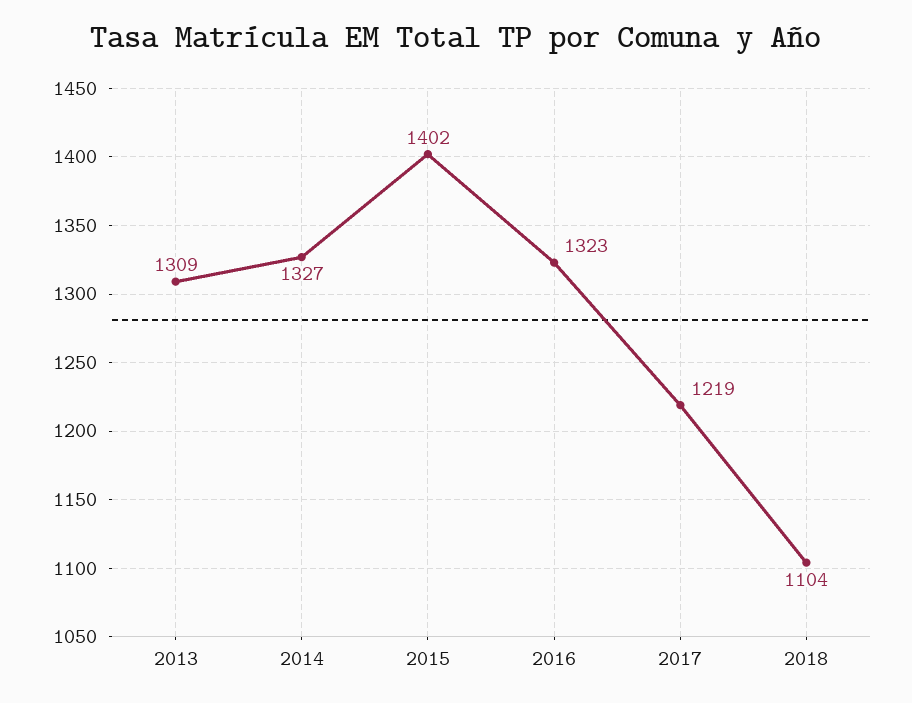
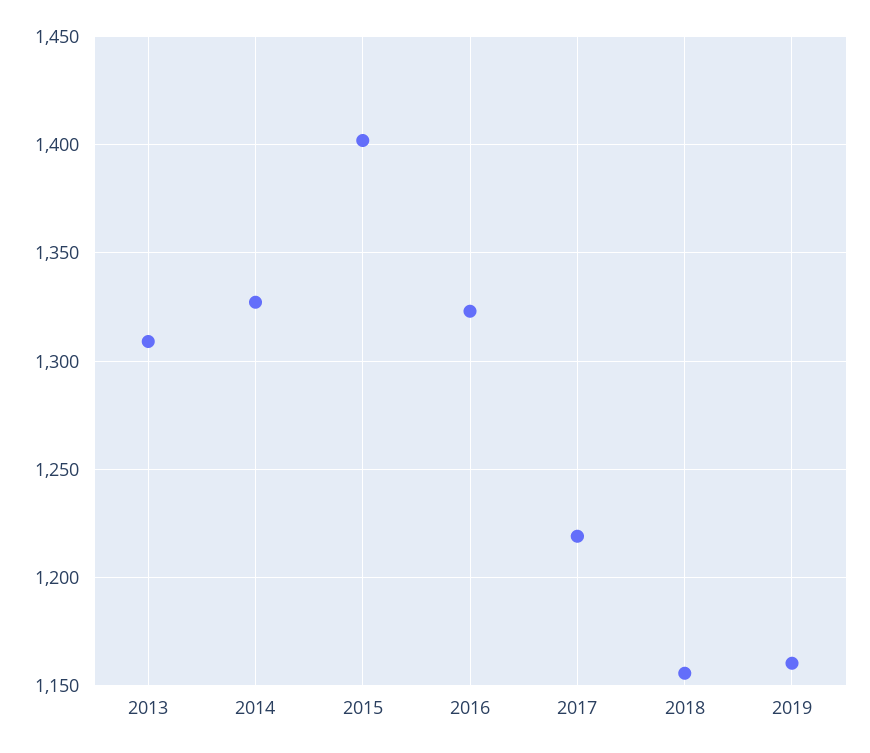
2018: 1104 -> 1155
2019: none -> 1160

